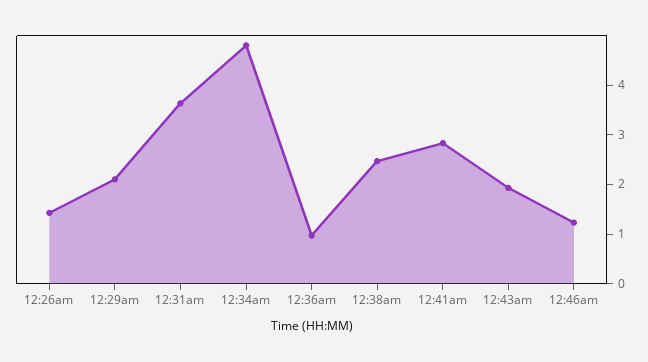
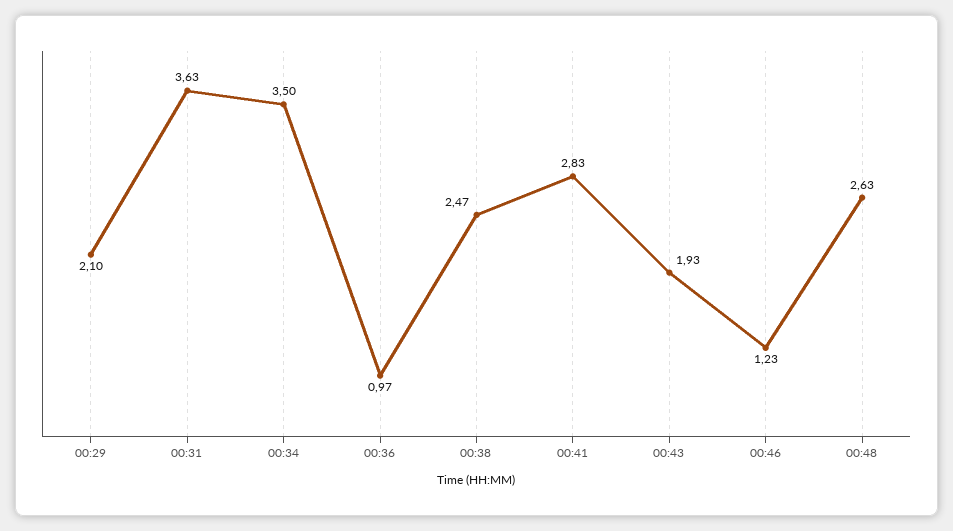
12:26am: 1.4 -> none
12:34am: 4.8 -> 3.5
00:48: none -> 2.63

